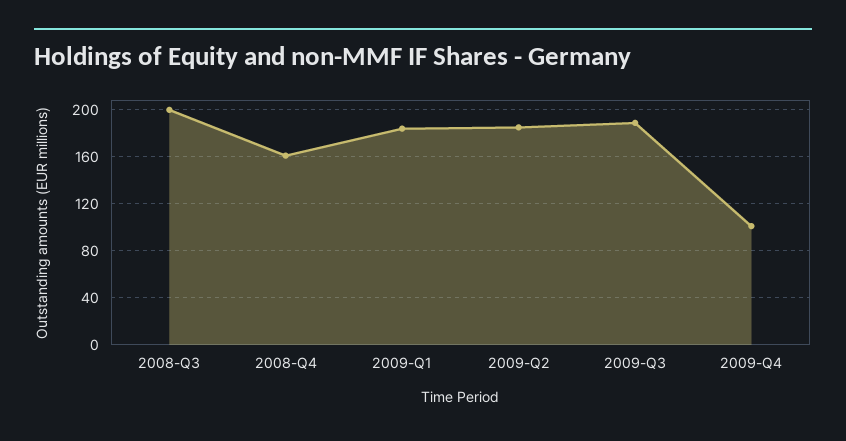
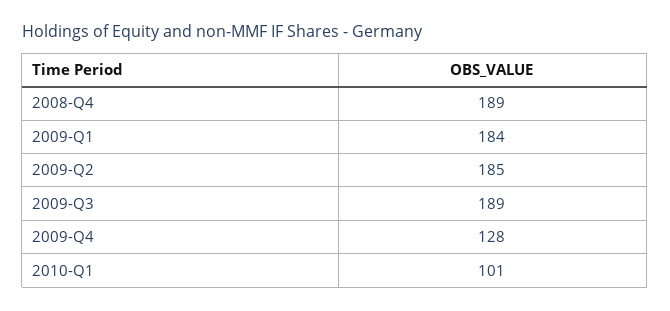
2008-Q3: 200 -> none
2008-Q4: 160 -> 189
2009-Q4: 100 -> 128
2010-Q1: none -> 101

